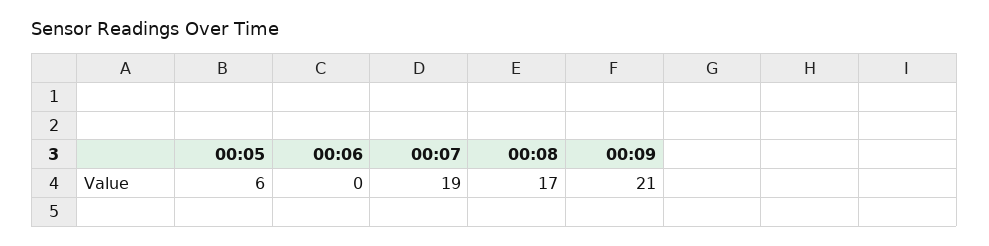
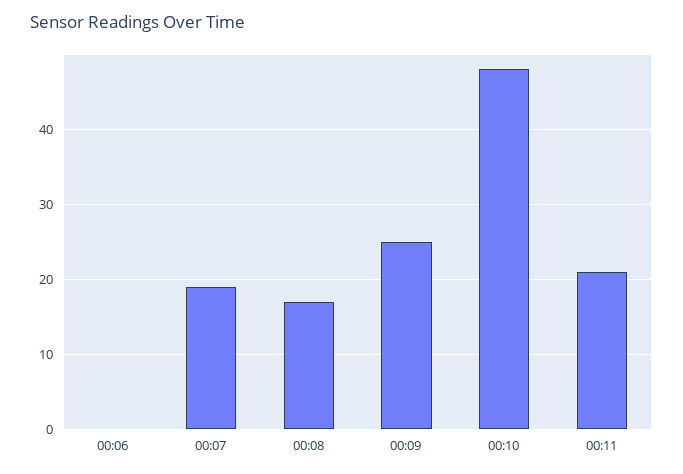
00:05: 6 -> none
00:09: 21 -> 25
00:10: none -> 48
00:11: none -> 21

